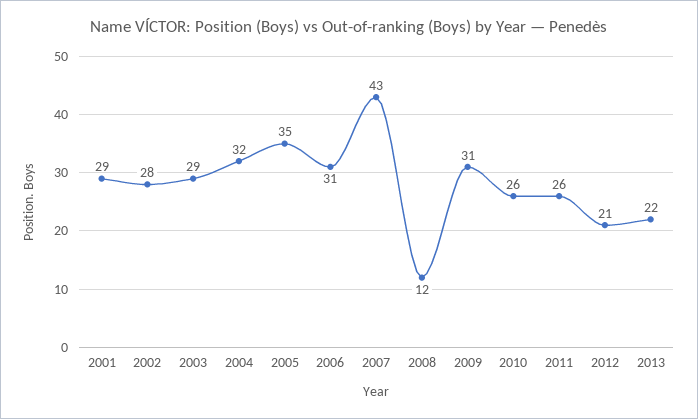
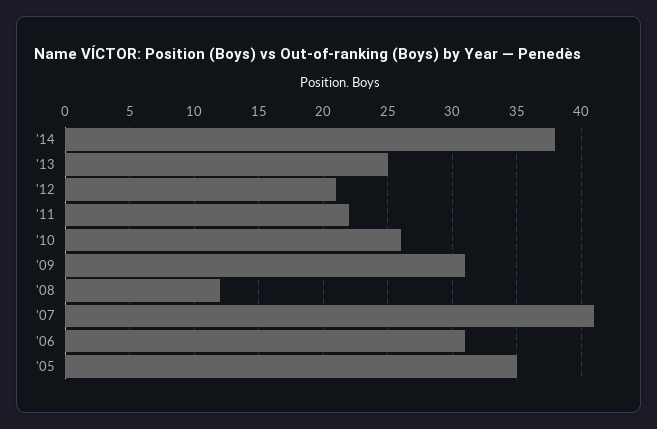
2001: 29 -> none
2002: 28 -> none
2003: 29 -> none
2004: 32 -> none
2007: 43 -> 41
2011: 26 -> 22
2013: 22 -> 25
'14: none -> 38

